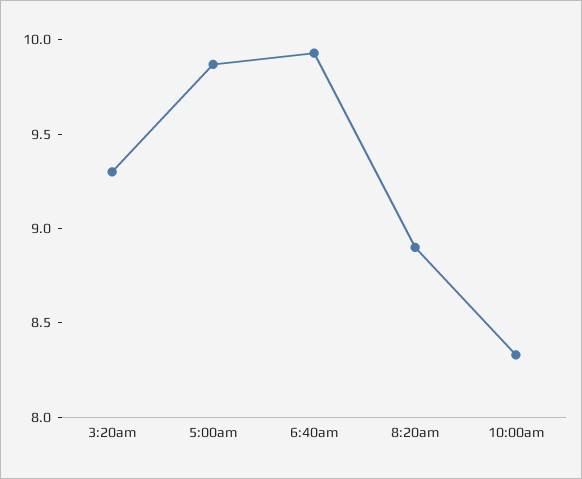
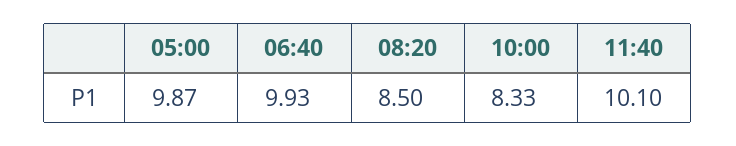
3:20am: 9.3 -> none
8:20am: 8.9 -> 8.5
11:40: none -> 10.1

